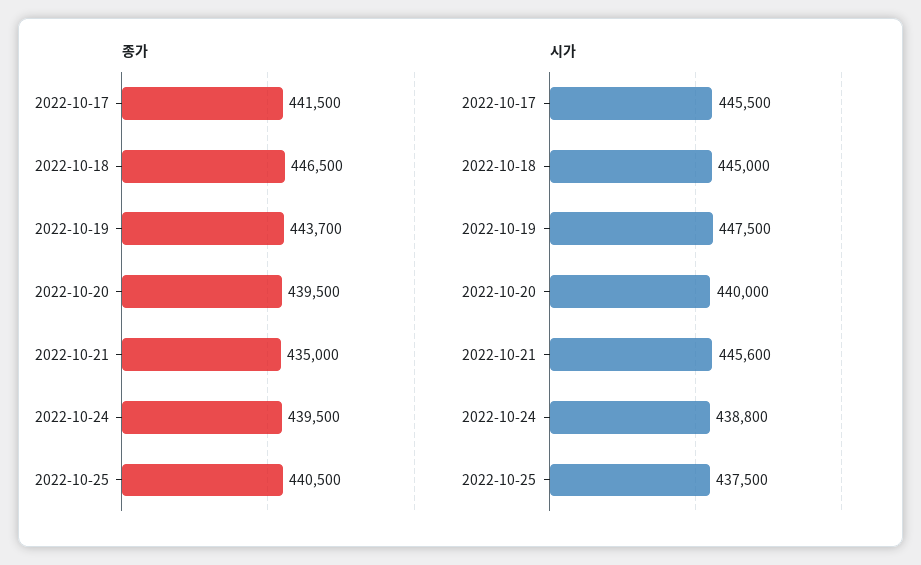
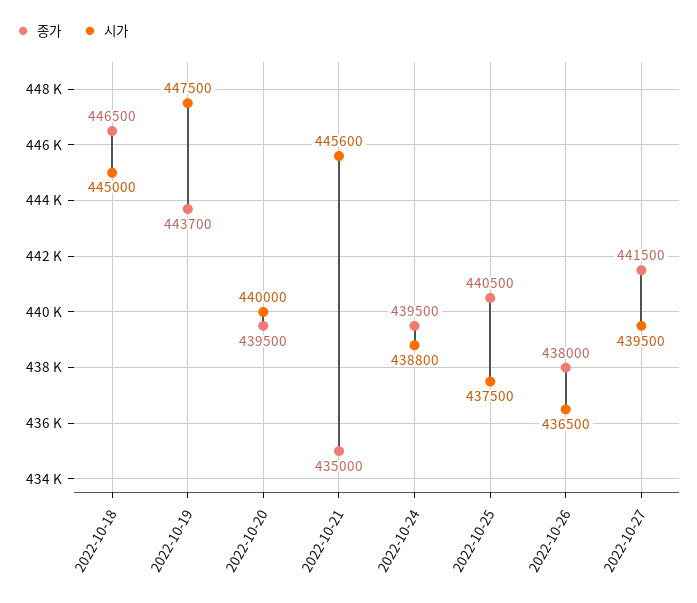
종가, 2022-10-17: 441500 -> none
시가, 2022-10-17: 445500 -> none
종가, 2022-10-26: none -> 438000
시가, 2022-10-26: none -> 436500
종가, 2022-10-27: none -> 441500
시가, 2022-10-27: none -> 439500

